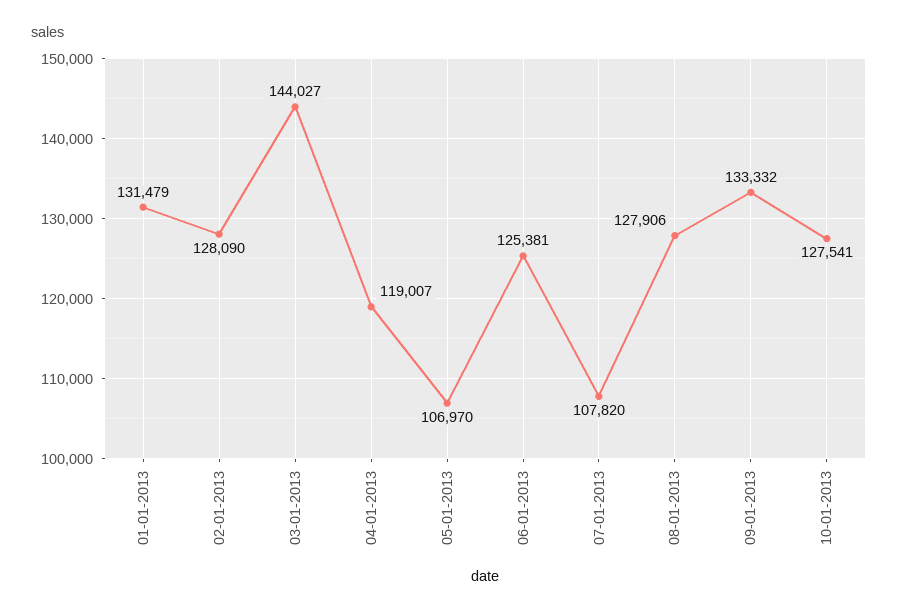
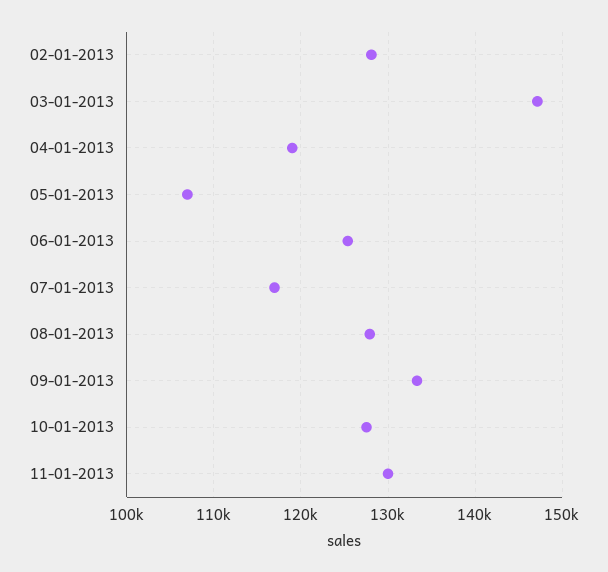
01-01-2013: 131479 -> none
03-01-2013: 144027 -> 147000
07-01-2013: 107820 -> 117000
11-01-2013: none -> 130000

